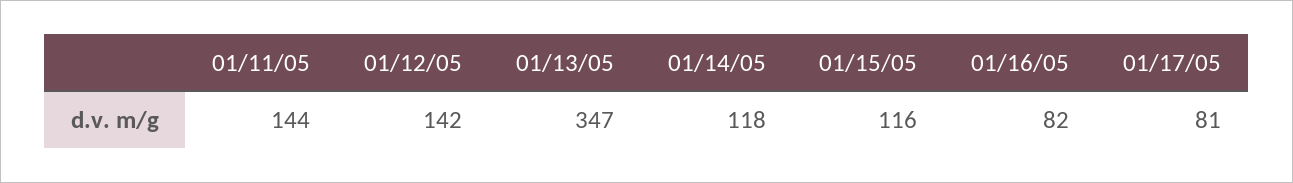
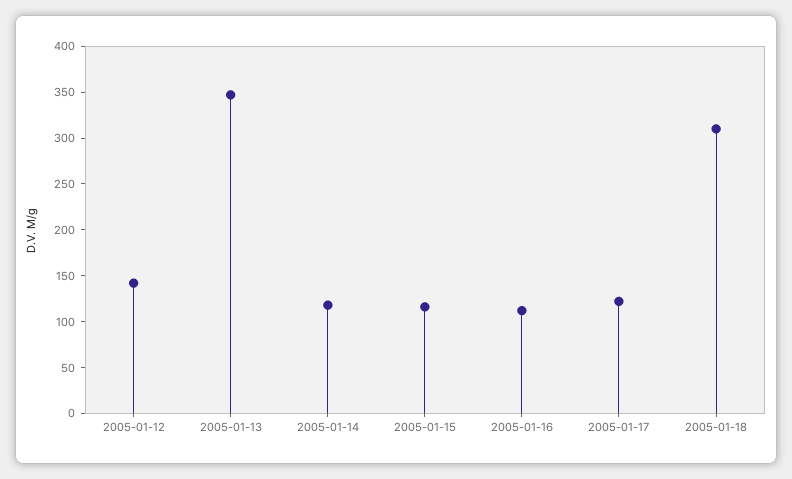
01/11/05: 144 -> none
01/16/05: 82 -> 110
01/17/05: 81 -> 120
2005-01-18: none -> 310

